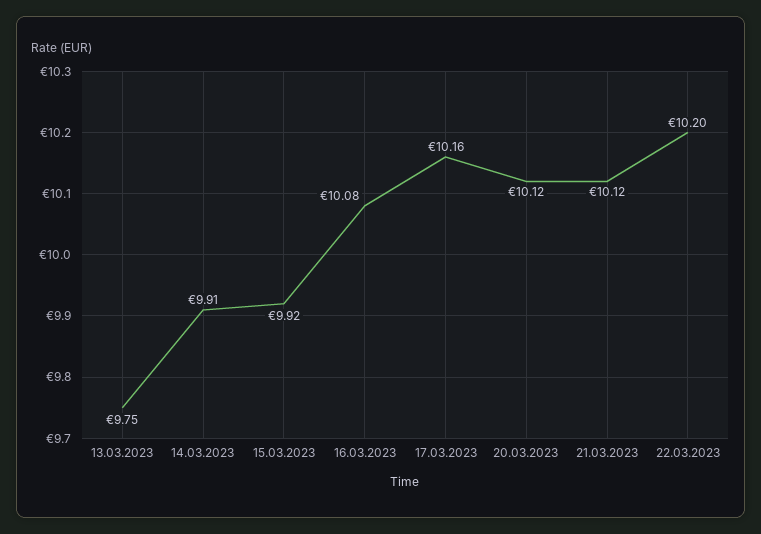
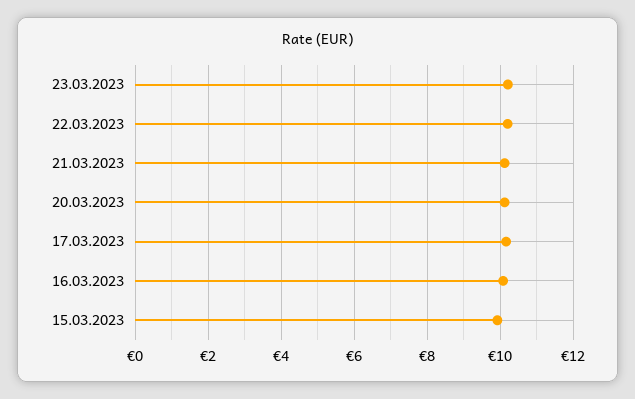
13.03.2023: 9.75 -> none
14.03.2023: 9.91 -> none
23.03.2023: none -> 10.2

